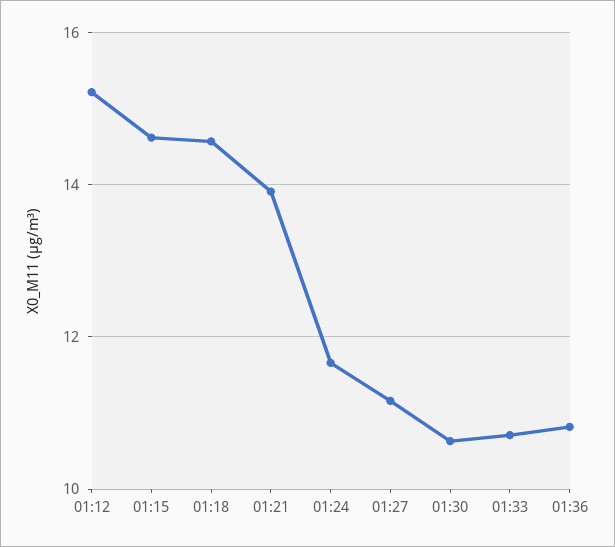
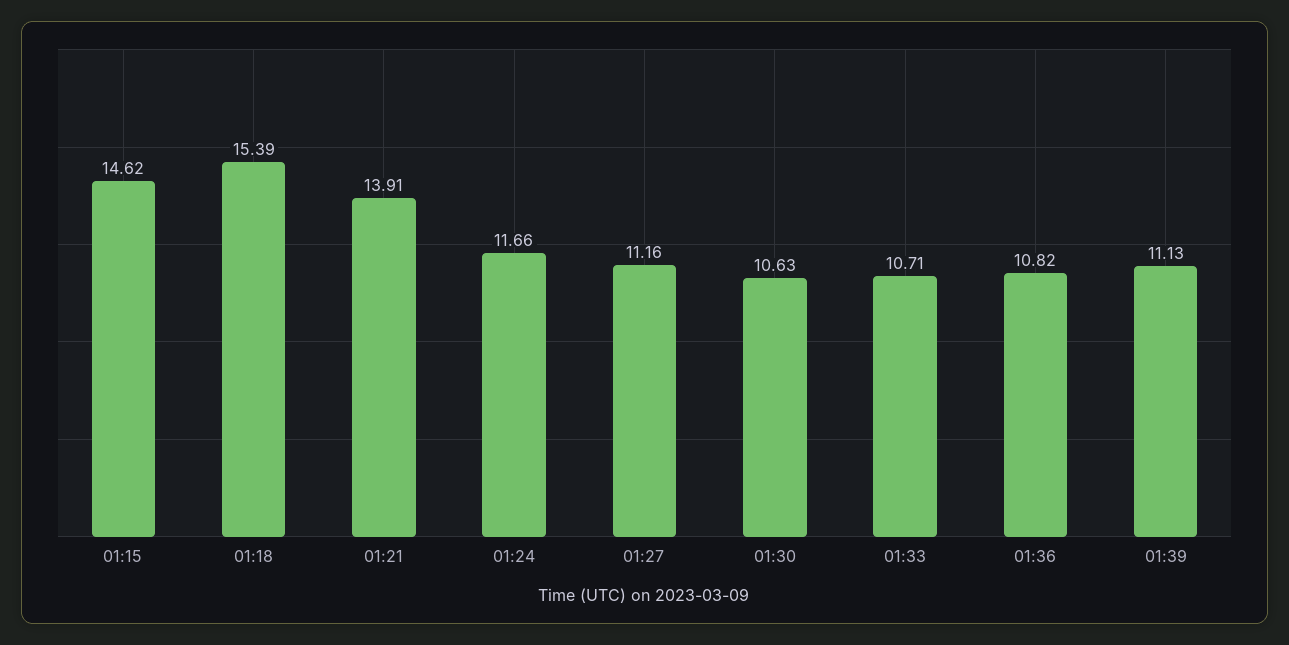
01:12: 15.2 -> none
01:18: 14.6 -> 15.39
01:39: none -> 11.13

